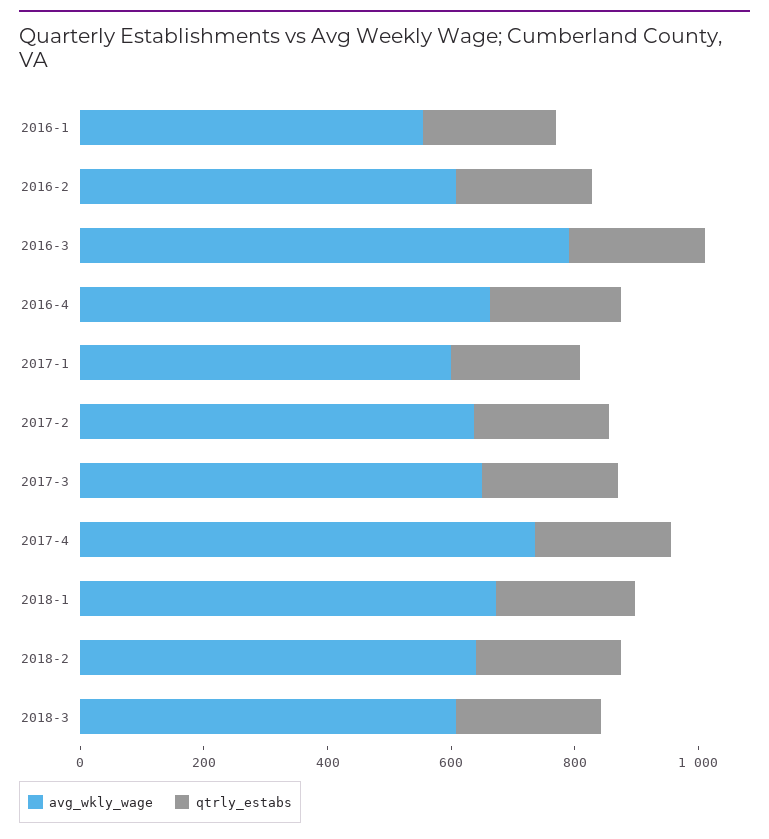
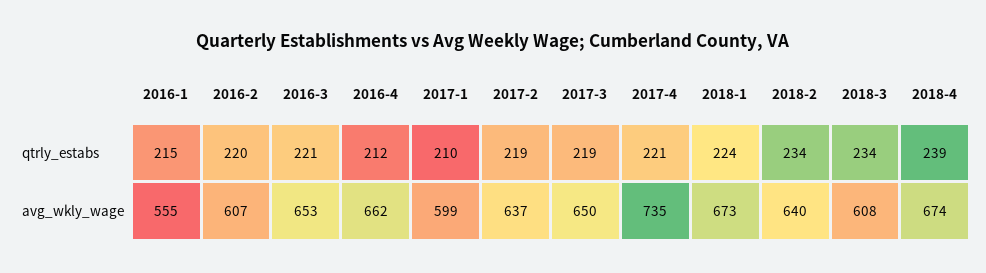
avg_wkly_wage, 2016-3: 800 -> 653
qtrly_estabs, 2018-4: none -> 239
avg_wkly_wage, 2018-4: none -> 674

